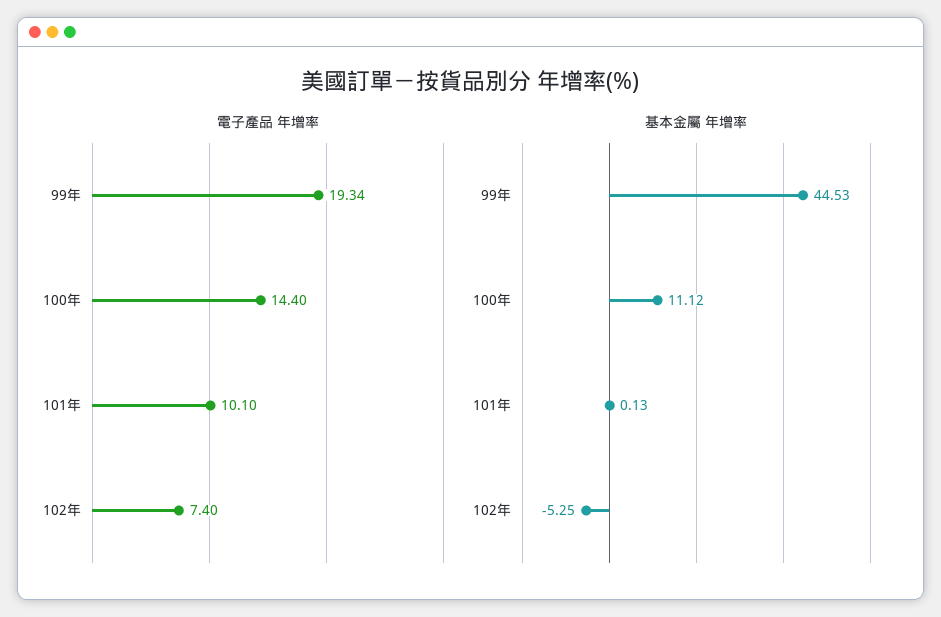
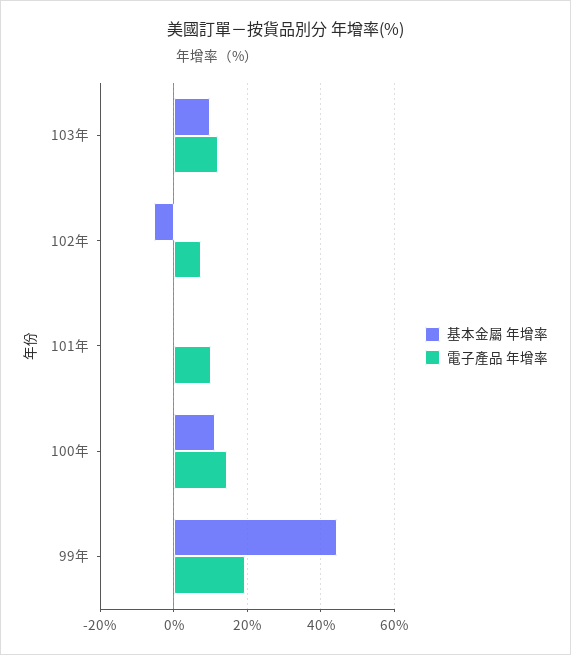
基本金屬 年增率, 103年: none -> 10
電子產品 年增率, 103年: none -> 12

